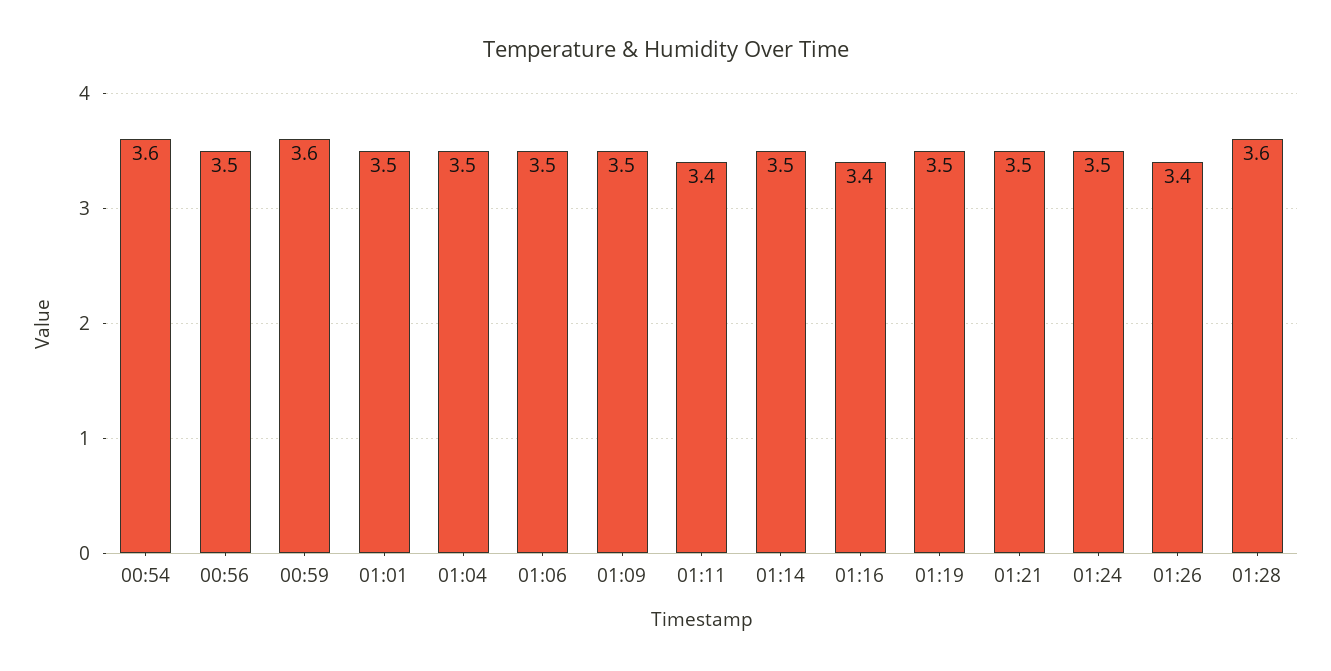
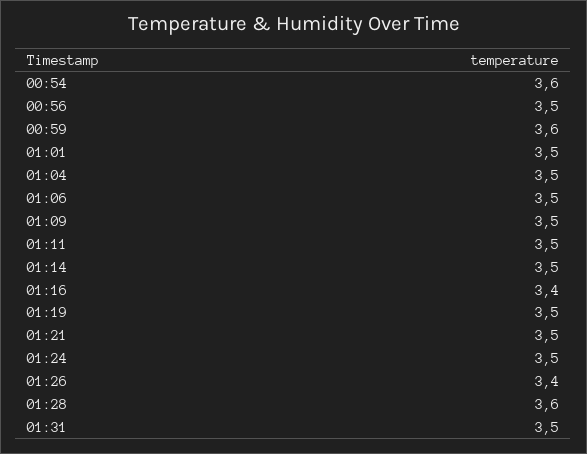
01:11: 3.4 -> 3.5
01:31: none -> 3.5

